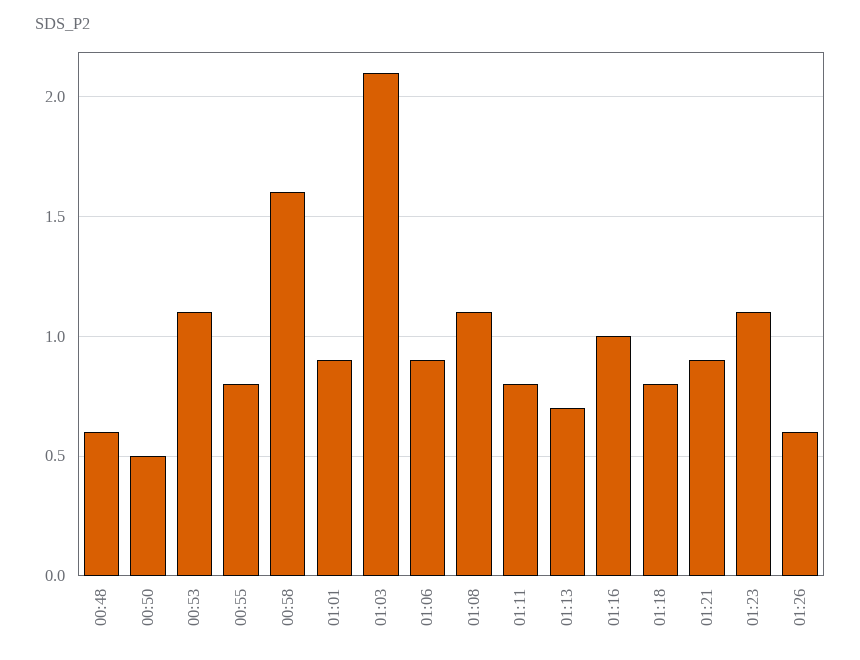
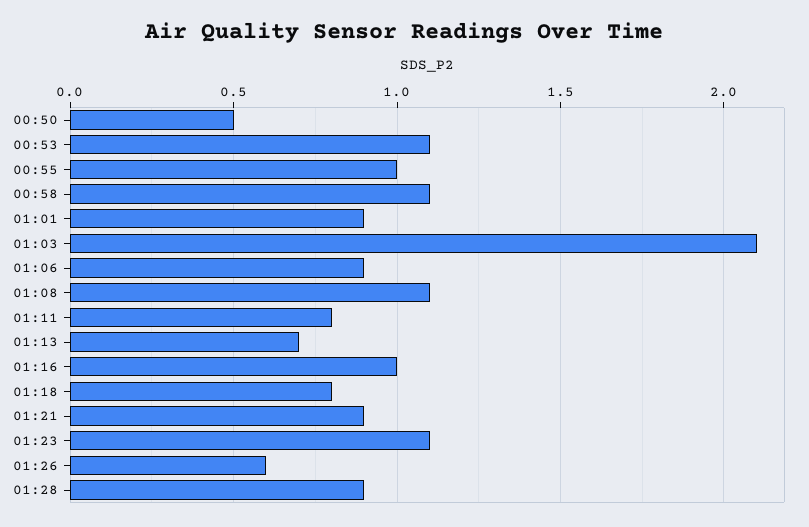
00:48: 0.6 -> none
00:55: 0.8 -> 1
00:58: 1.6 -> 1.1
01:28: none -> 0.9

